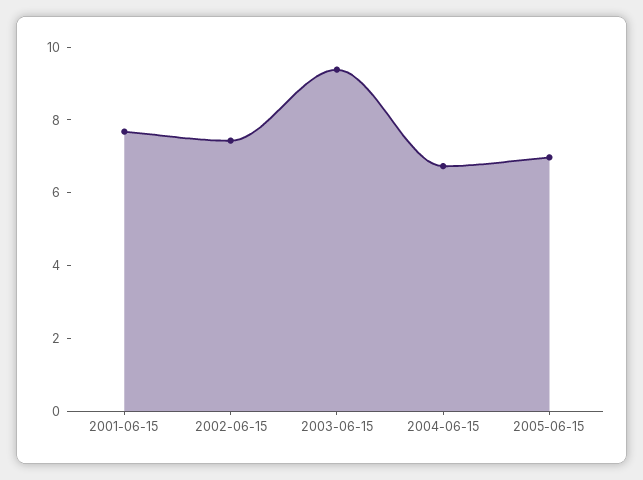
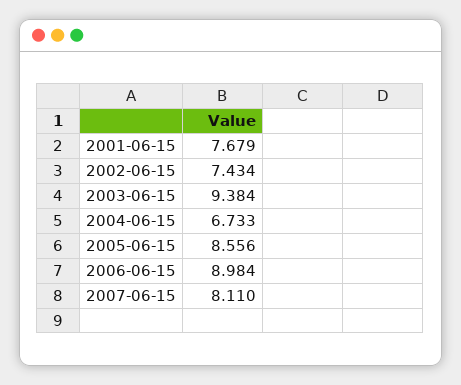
2005-06-15: 7 -> 8.556
2006-06-15: none -> 8.984
2007-06-15: none -> 8.11

